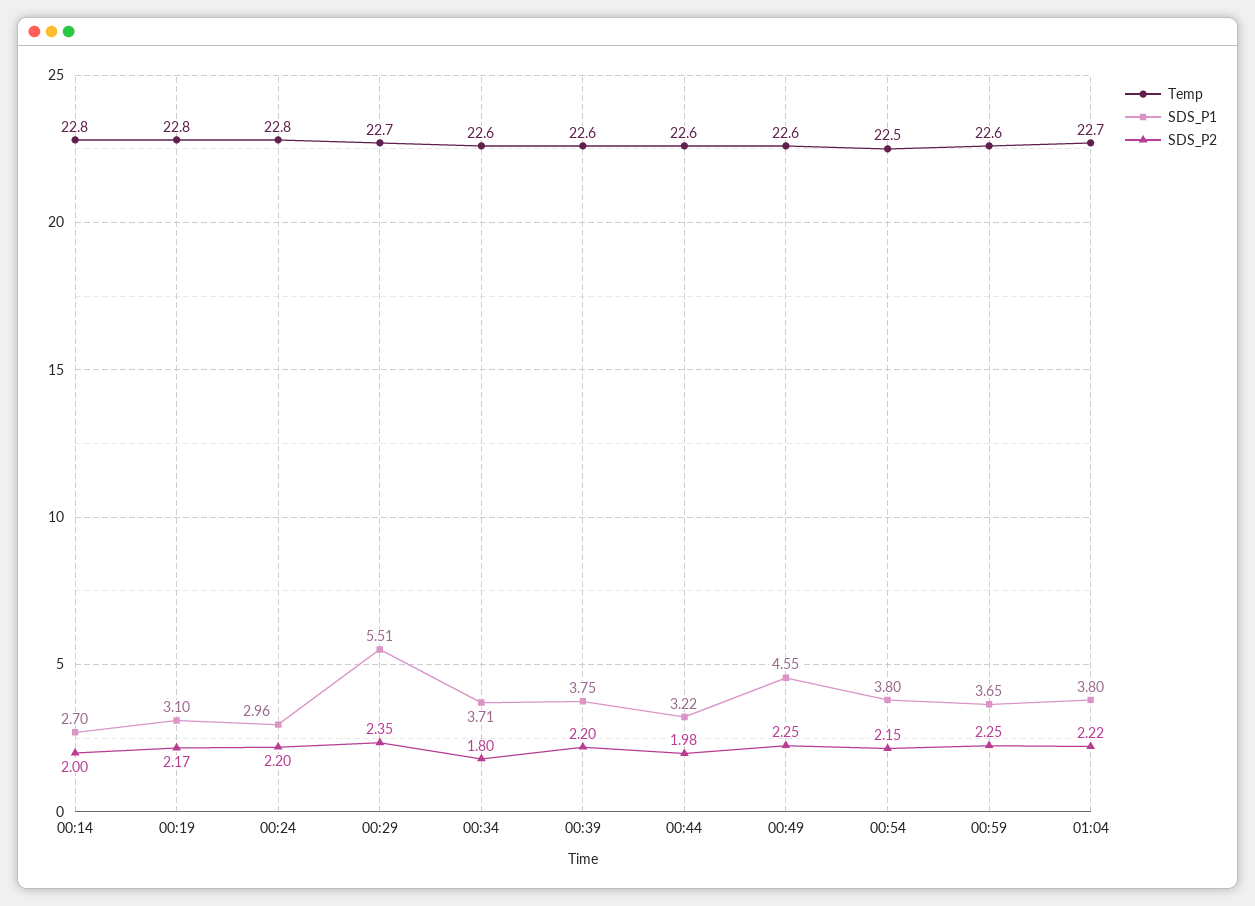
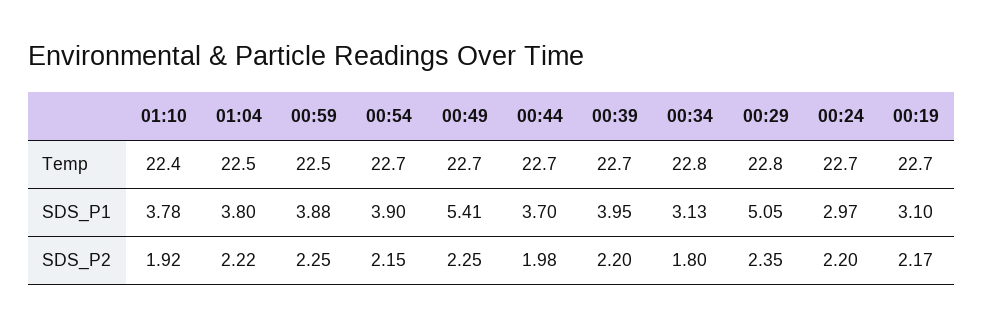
Temp, 00:14: 22.8 -> none
SDS_P1, 00:14: 2.7 -> none
SDS_P2, 00:14: 2 -> none
Temp, 00:19: 22.8 -> 22.7
Temp, 00:24: 22.8 -> 22.7
SDS_P1, 00:24: 2.96 -> 2.97
Temp, 00:29: 22.7 -> 22.8
SDS_P1, 00:29: 5.51 -> 5.05
Temp, 00:34: 22.6 -> 22.8
SDS_P1, 00:34: 3.71 -> 3.13
Temp, 00:39: 22.6 -> 22.7
SDS_P1, 00:39: 3.75 -> 3.95
Temp, 00:44: 22.6 -> 22.7
SDS_P1, 00:44: 3.22 -> 3.7
Temp, 00:49: 22.6 -> 22.7
SDS_P1, 00:49: 4.55 -> 5.41
Temp, 00:54: 22.5 -> 22.7
SDS_P1, 00:54: 3.8 -> 3.9
Temp, 00:59: 22.6 -> 22.5
SDS_P1, 00:59: 3.65 -> 3.88
Temp, 01:04: 22.7 -> 22.5
Temp, 01:10: none -> 22.4
SDS_P1, 01:10: none -> 3.78
SDS_P2, 01:10: none -> 1.92

